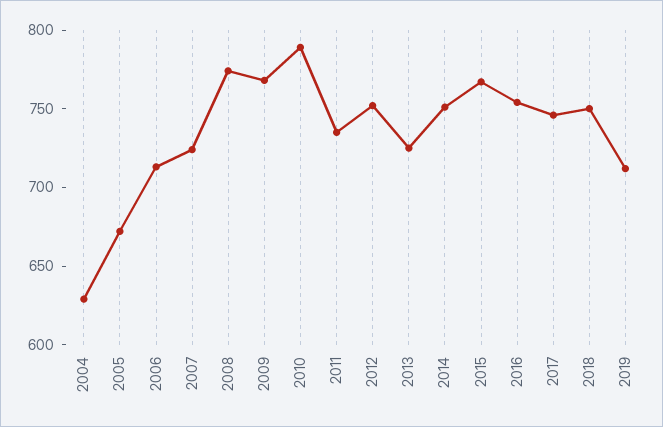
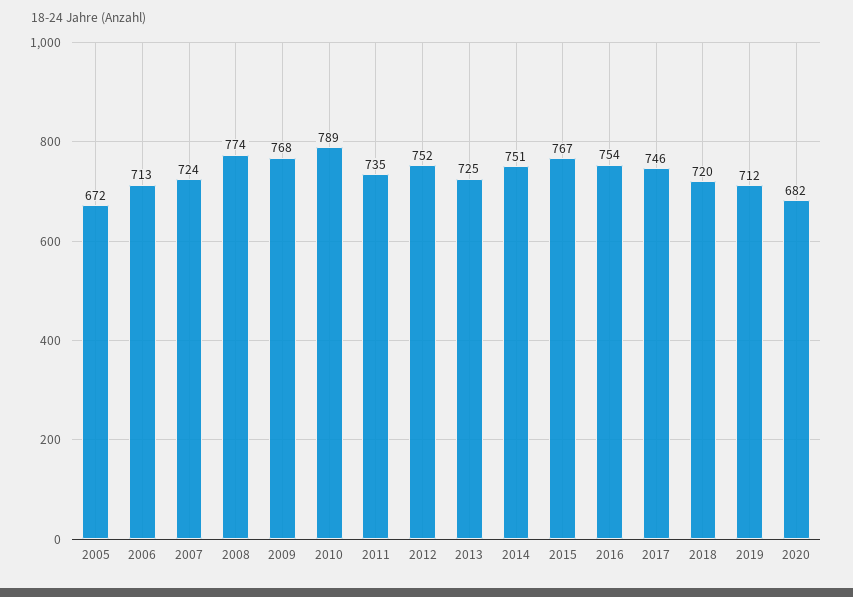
2004: 630 -> none
2018: 750 -> 720
2020: none -> 682

